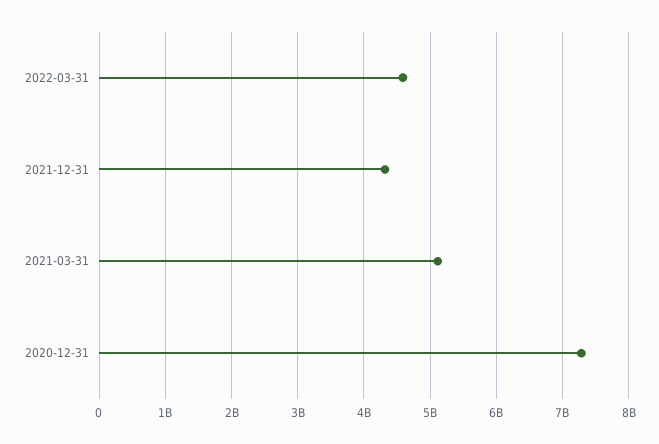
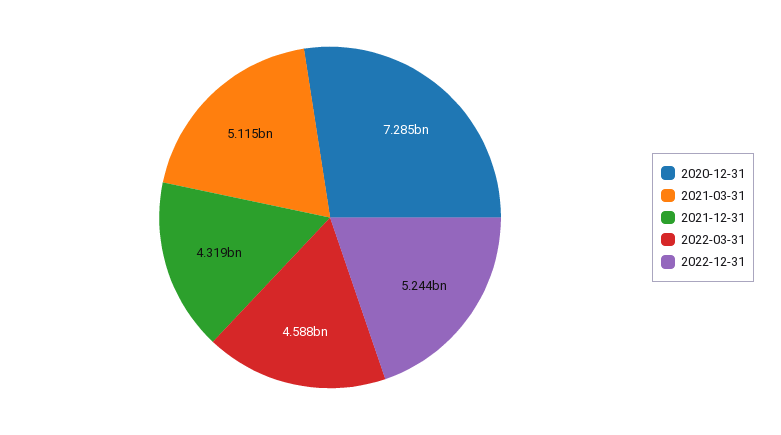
2022-12-31: none -> 5244000000

